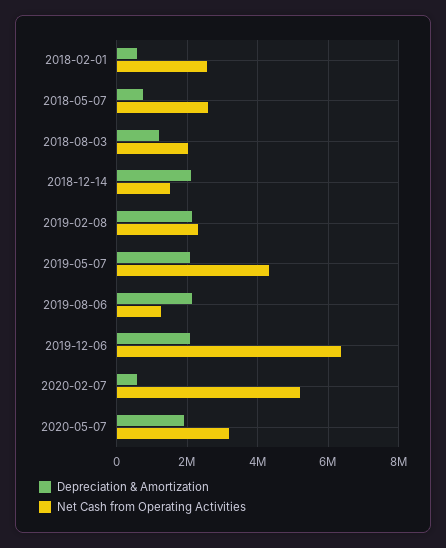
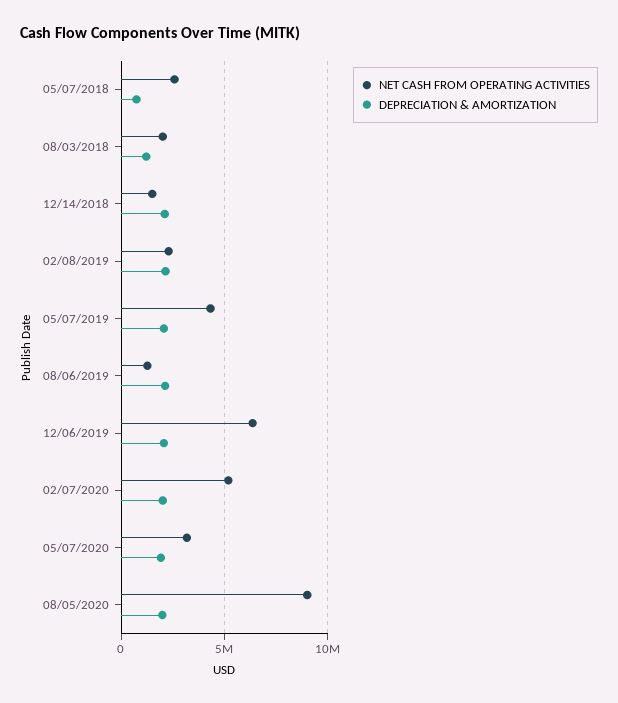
Depreciation & Amortization, 2018-02-01: 600000 -> none
Net Cash from Operating Activities, 2018-02-01: 2600000 -> none
Depreciation & Amortization, 2020-02-07: 600000 -> 2000000
Net Cash from Operating Activities, 08/05/2020: none -> 9000000
Depreciation & Amortization, 08/05/2020: none -> 2000000

